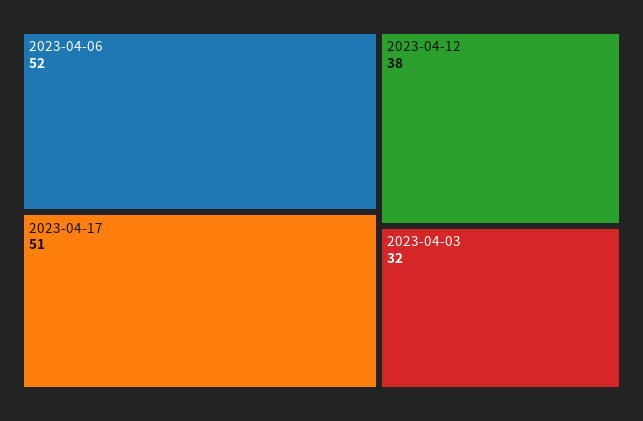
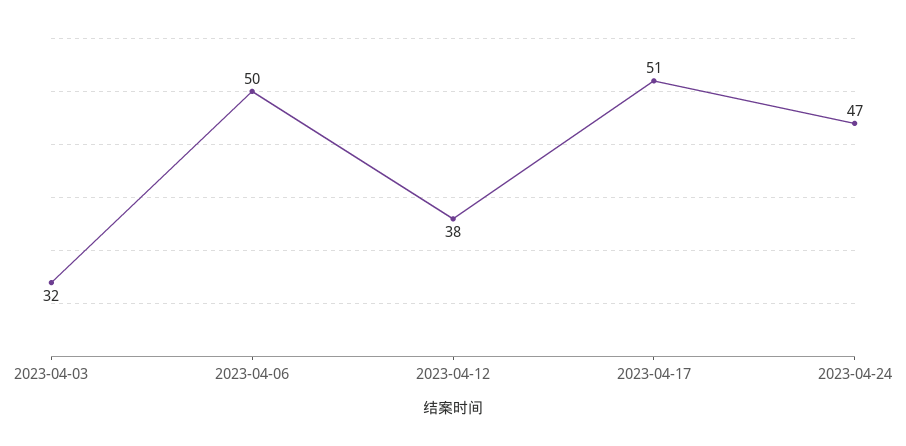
2023-04-06: 52 -> 50
2023-04-24: none -> 47

